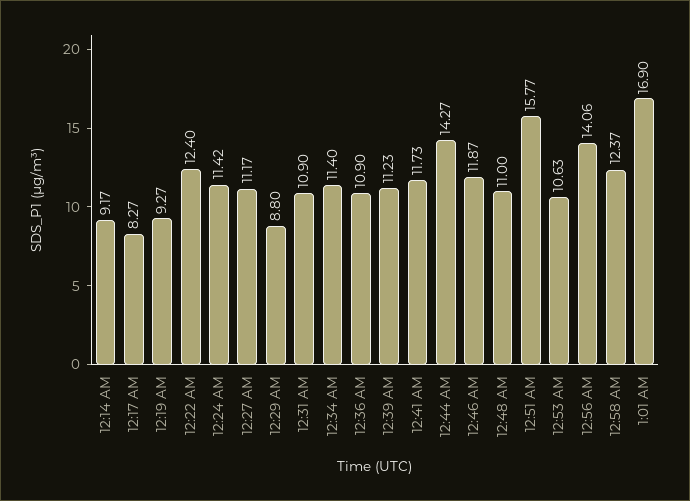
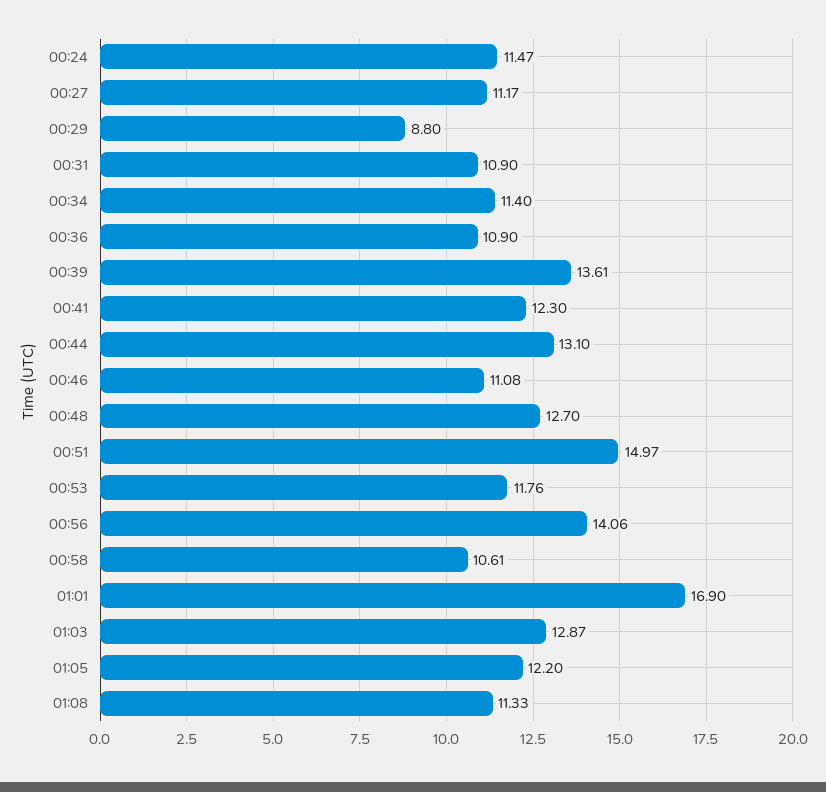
12:14 AM: 9.17 -> none
12:17 AM: 8.27 -> none
12:19 AM: 9.27 -> none
12:22 AM: 12.4 -> none
12:24 AM: 11.42 -> 11.47
12:39 AM: 11.23 -> 13.61
12:41 AM: 11.73 -> 12.3
12:44 AM: 14.27 -> 13.1
12:46 AM: 11.87 -> 11.08
12:48 AM: 11 -> 12.7
12:51 AM: 15.77 -> 14.97
12:53 AM: 10.63 -> 11.76
12:58 AM: 12.37 -> 10.61
01:03: none -> 12.87
01:05: none -> 12.2
01:08: none -> 11.33

